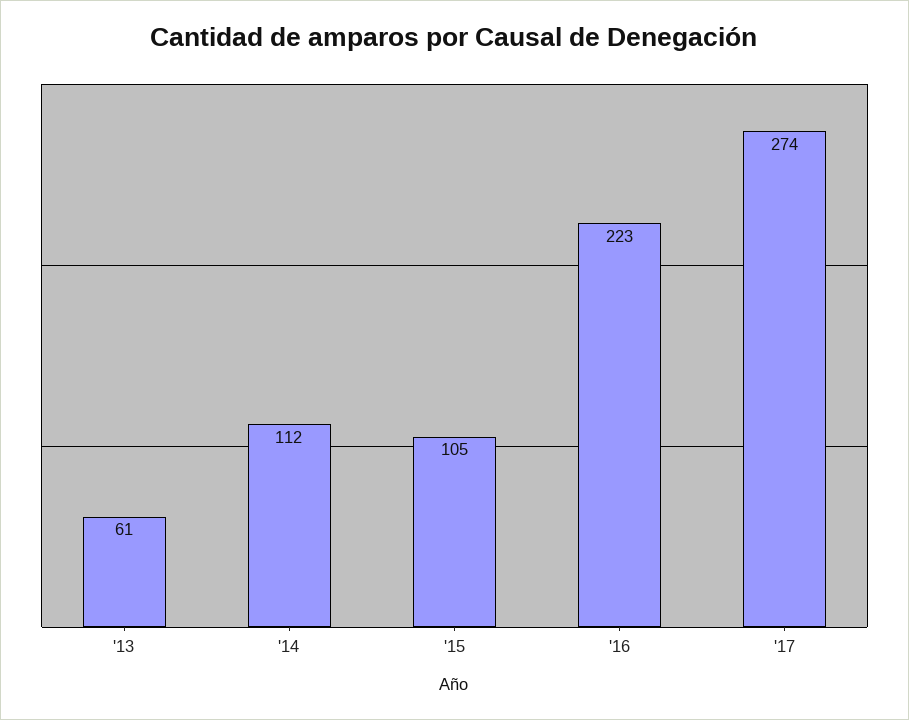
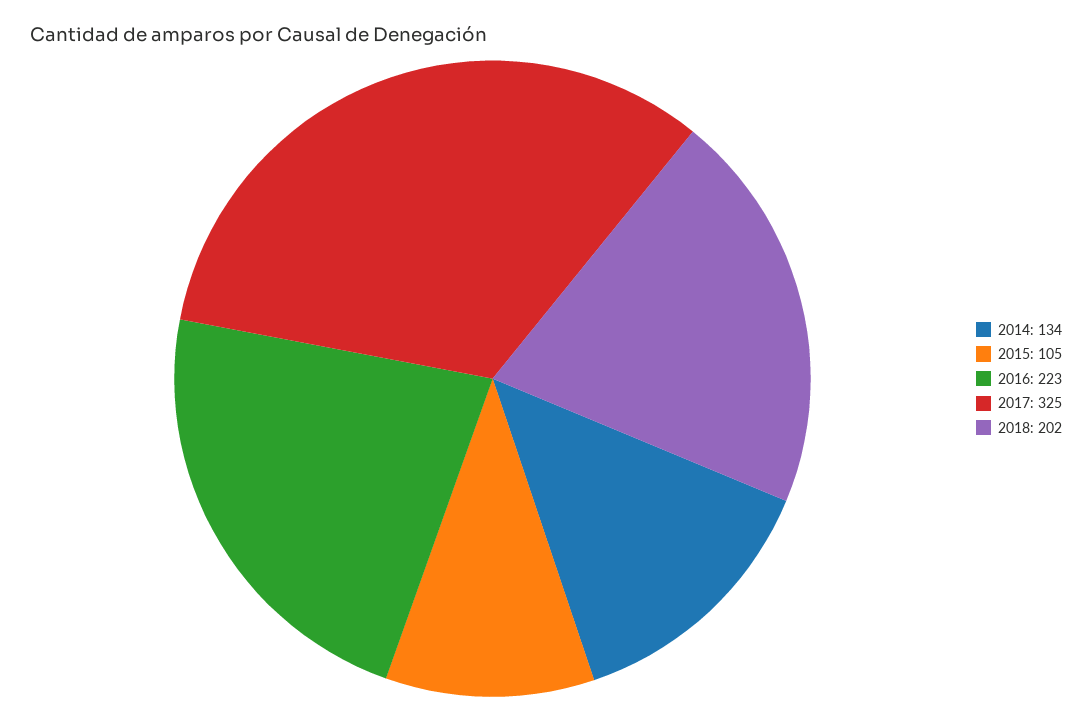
'13: 61 -> none
'14: 112 -> 134
'17: 274 -> 325
2018: none -> 202

